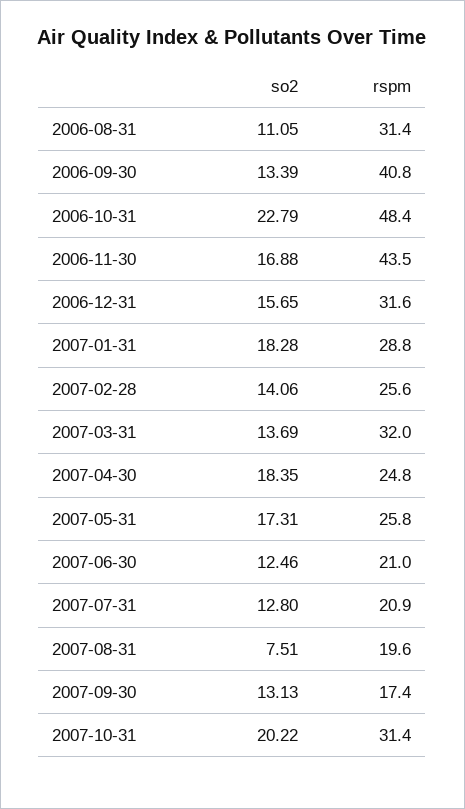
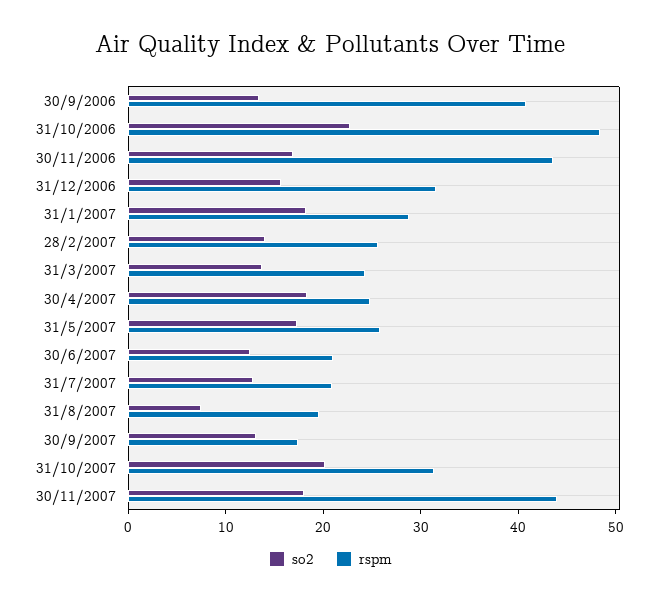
so2, 2006-08-31: 11.05 -> none
rspm, 2006-08-31: 31.4 -> none
rspm, 2007-03-31: 32 -> 24
so2, 30/11/2007: none -> 18
rspm, 30/11/2007: none -> 44

